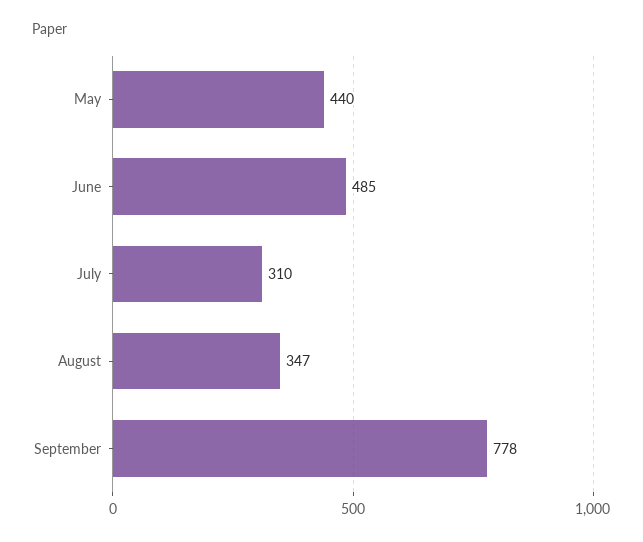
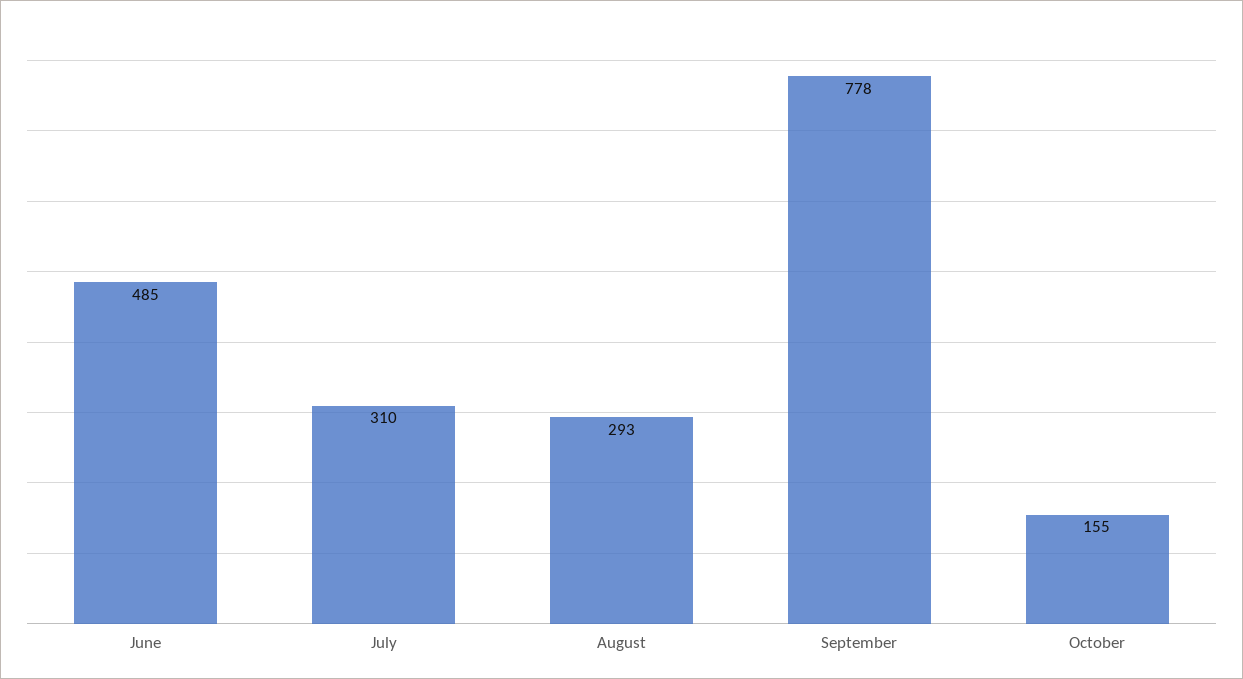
May: 440 -> none
August: 347 -> 293
October: none -> 155

